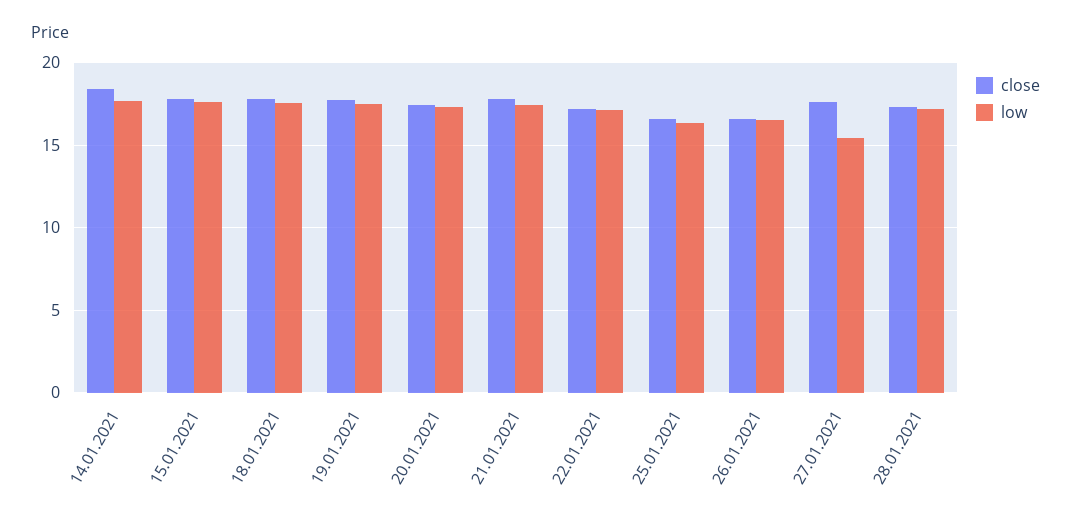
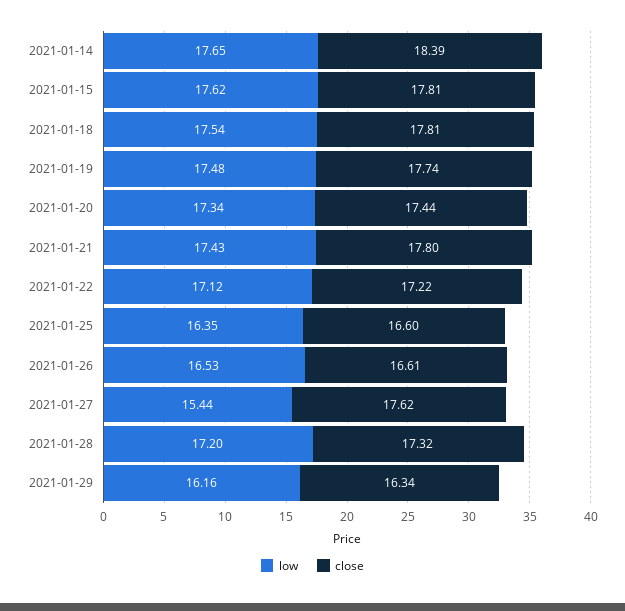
low, 2021-01-29: none -> 16.16
close, 2021-01-29: none -> 16.34

